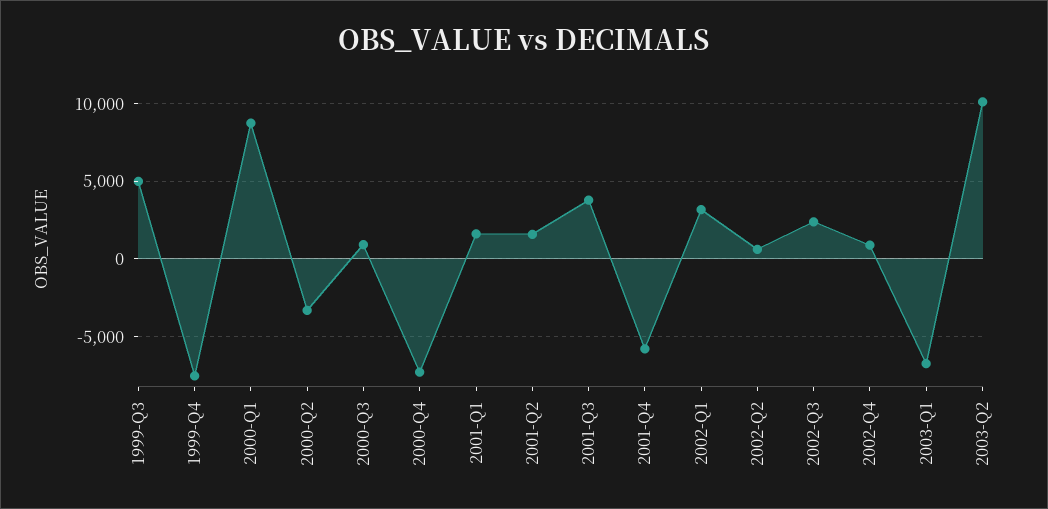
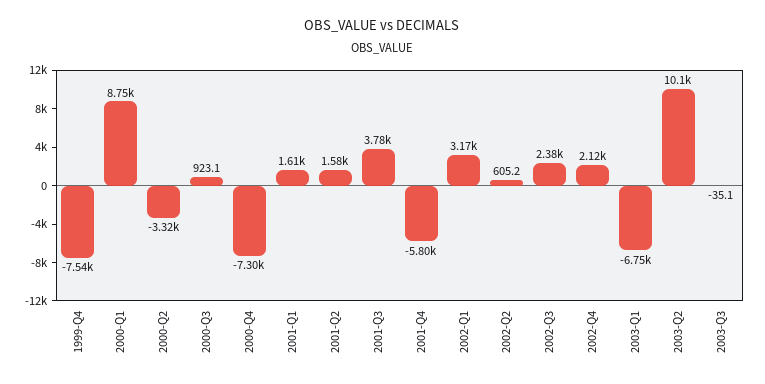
1999-Q3: 5000 -> none
2002-Q4: 1000 -> 2120
2003-Q3: none -> -35.1

